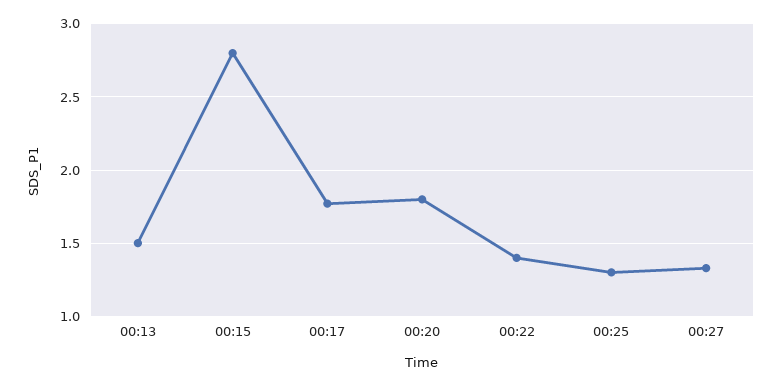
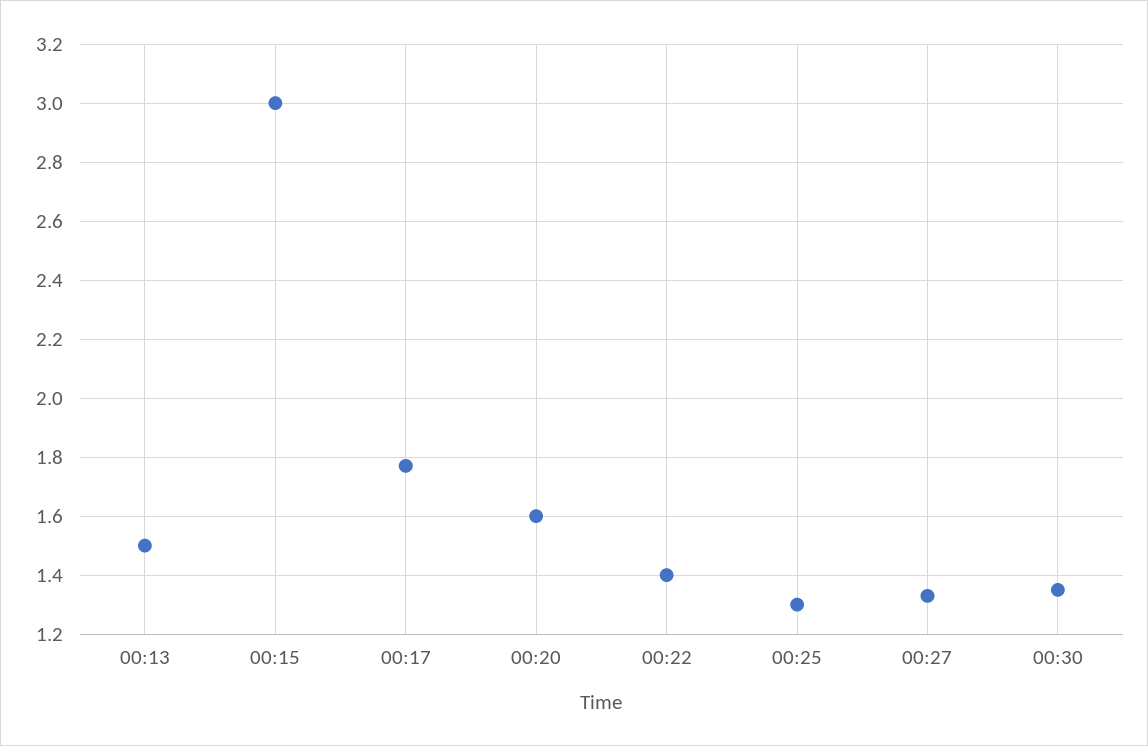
00:15: 2.8 -> 3
00:20: 1.8 -> 1.6
00:30: none -> 1.35

